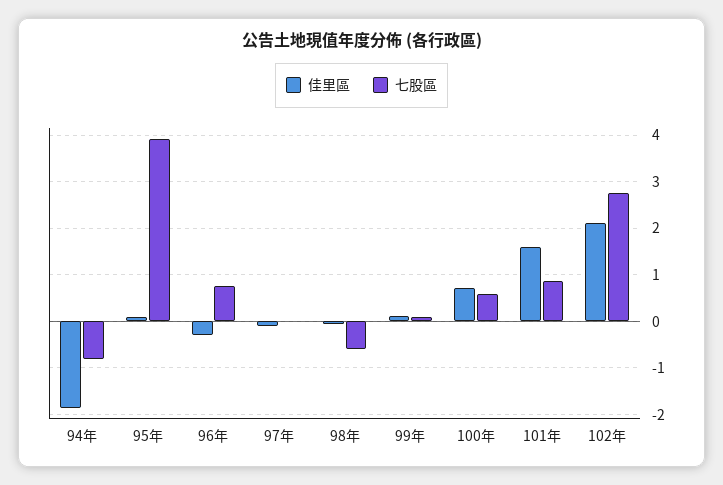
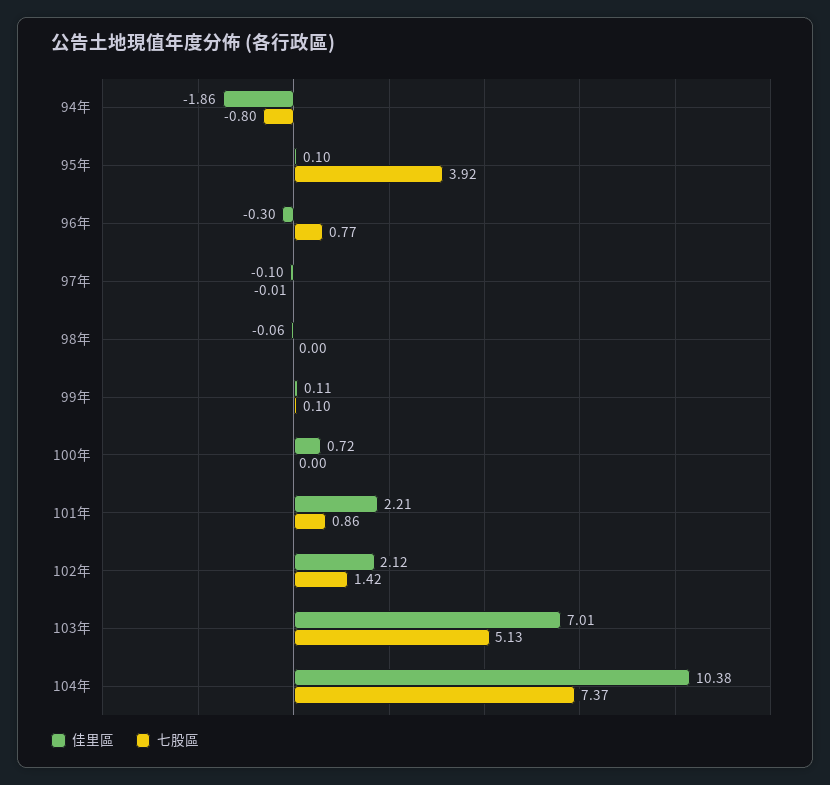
七股區, 98年: -0.6 -> 0
七股區, 100年: 0.6 -> 0
佳里區, 101年: 1.6 -> 2.21
七股區, 102年: 2.8 -> 1.42
佳里區, 103年: none -> 7.01
七股區, 103年: none -> 5.13
佳里區, 104年: none -> 10.38
七股區, 104年: none -> 7.37

